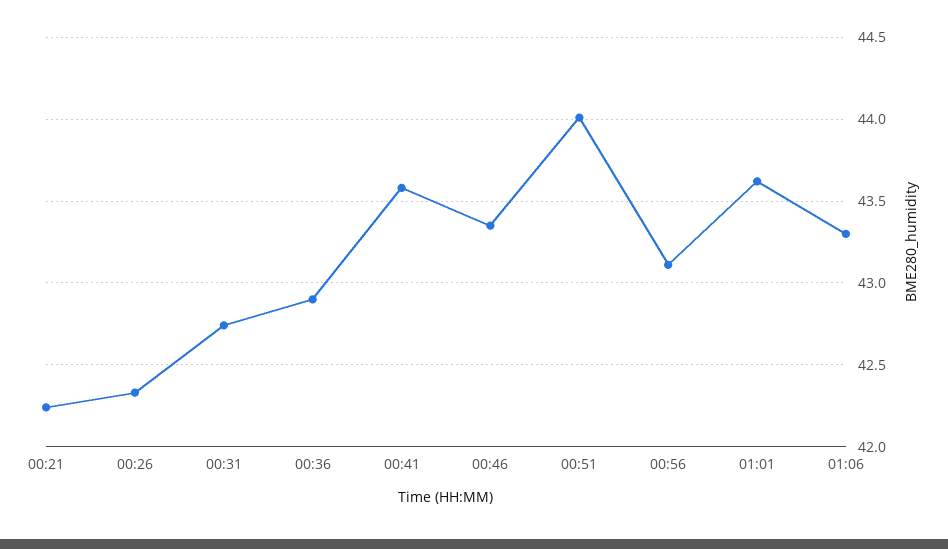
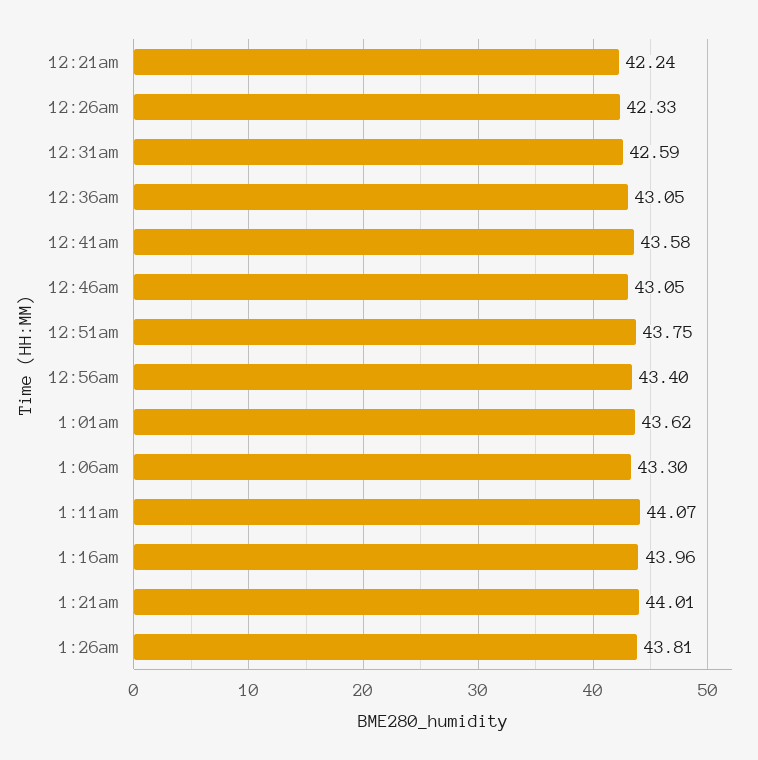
00:31: 42.75 -> 42.59
00:36: 42.9 -> 43.05
00:46: 43.35 -> 43.05
00:51: 44 -> 43.75
00:56: 43.1 -> 43.4
1:11am: none -> 44.07
1:16am: none -> 43.96
1:21am: none -> 44.01
1:26am: none -> 43.81

